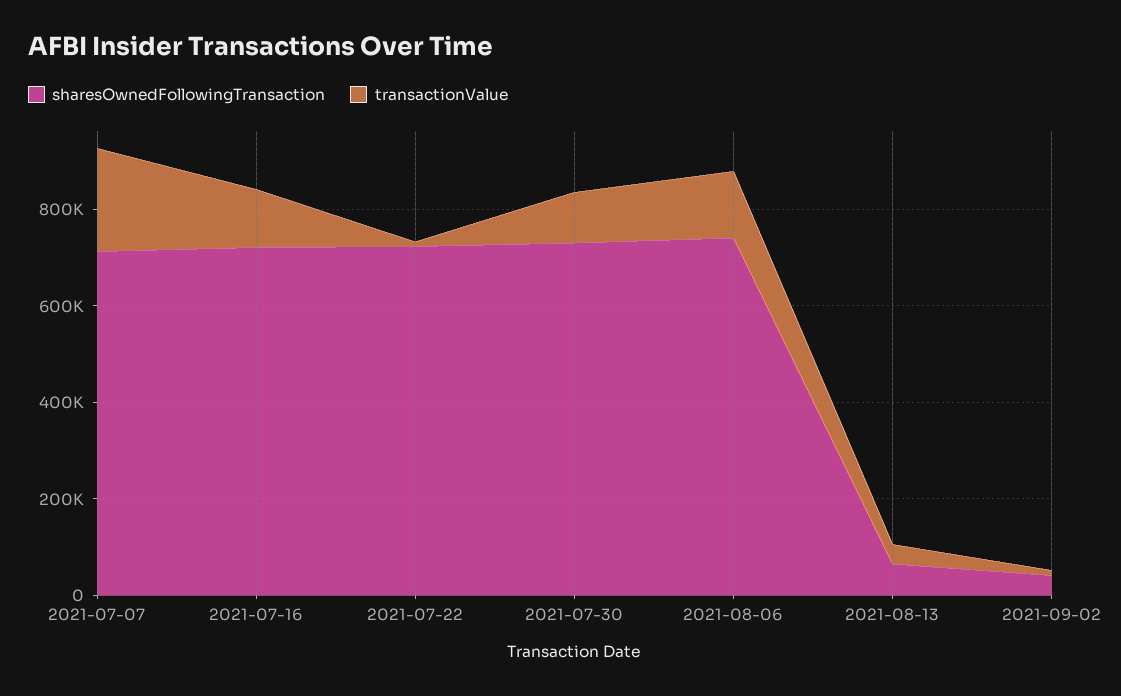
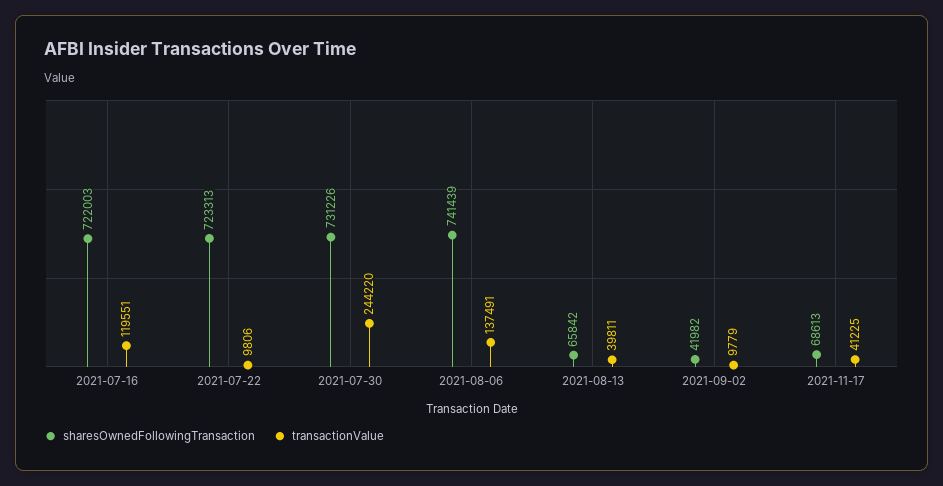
sharesOwnedFollowingTransaction, 2021-07-07: 700000 -> none
transactionValue, 2021-07-07: 200000 -> none
transactionValue, 2021-07-30: 100000 -> 244220
sharesOwnedFollowingTransaction, 2021-11-17: none -> 68613
transactionValue, 2021-11-17: none -> 41225

